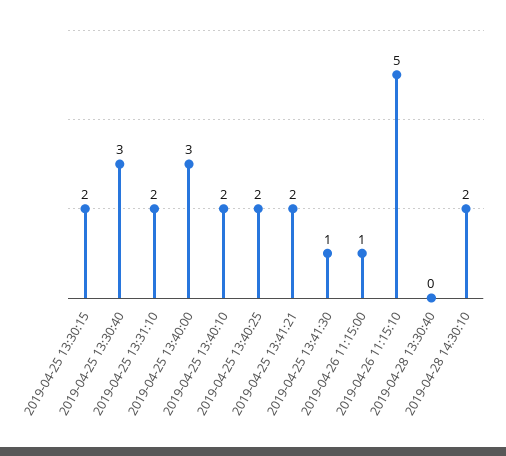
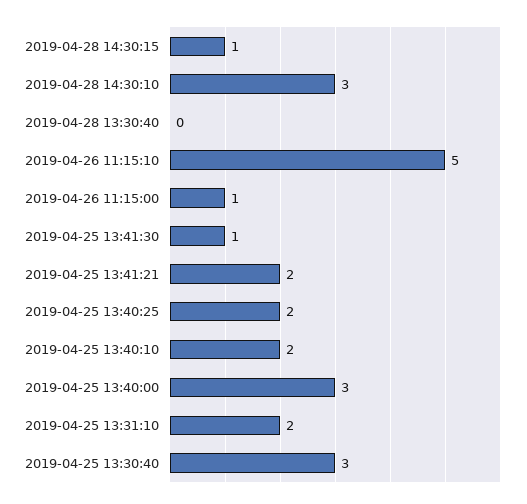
2019-04-25 13:30:15: 2 -> none
2019-04-28 14:30:10: 2 -> 3
2019-04-28 14:30:15: none -> 1

